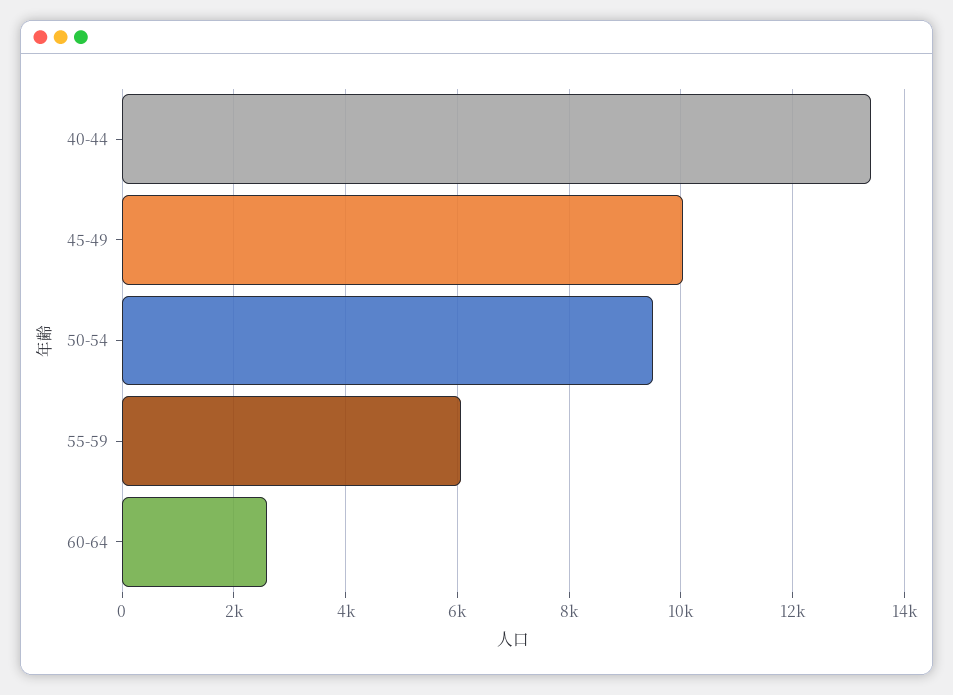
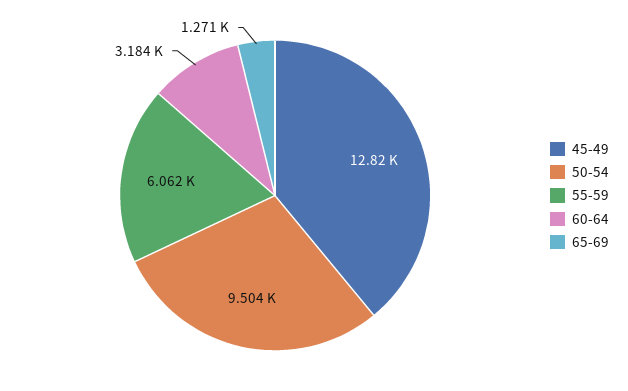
40-44: 13400 -> none
45-49: 10000 -> 12820
60-64: 2600 -> 3184
65-69: none -> 1271

